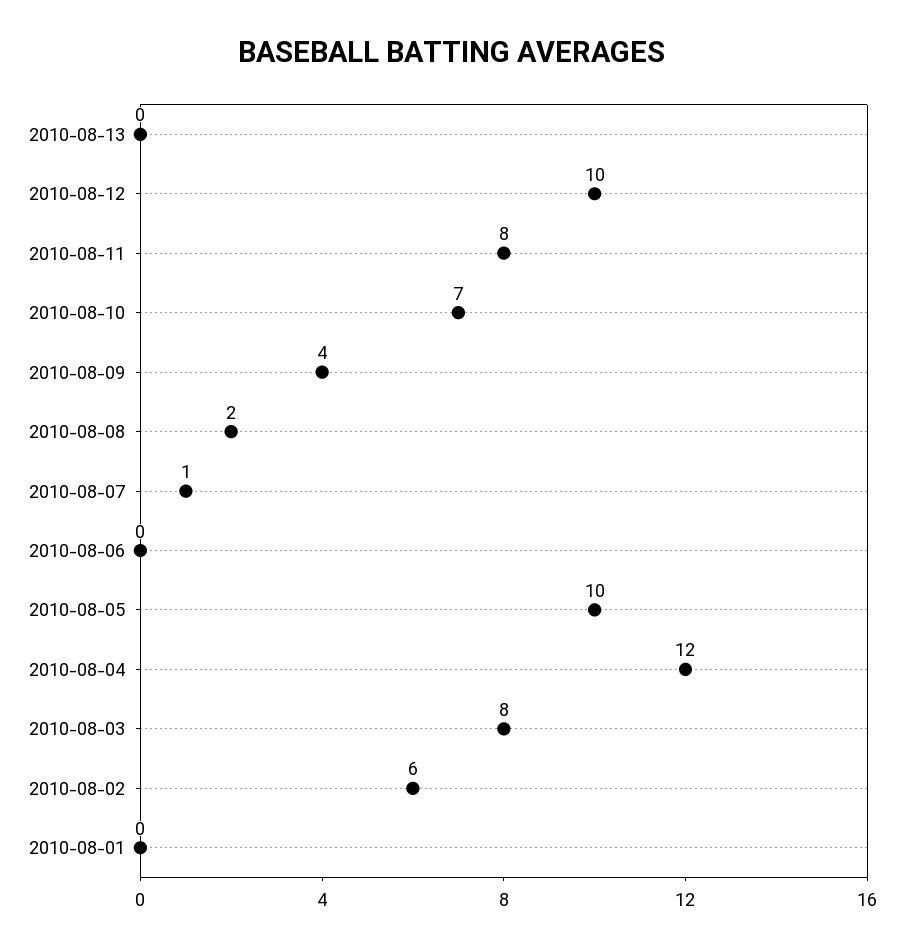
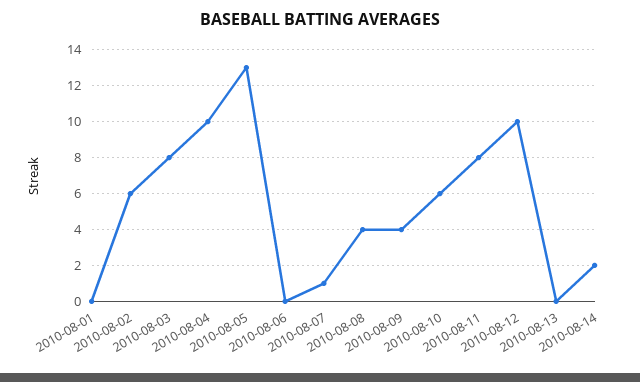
2010-08-10: 7 -> 6
2010-08-08: 2 -> 4
2010-08-05: 10 -> 13
2010-08-04: 12 -> 10
2010-08-14: none -> 2

